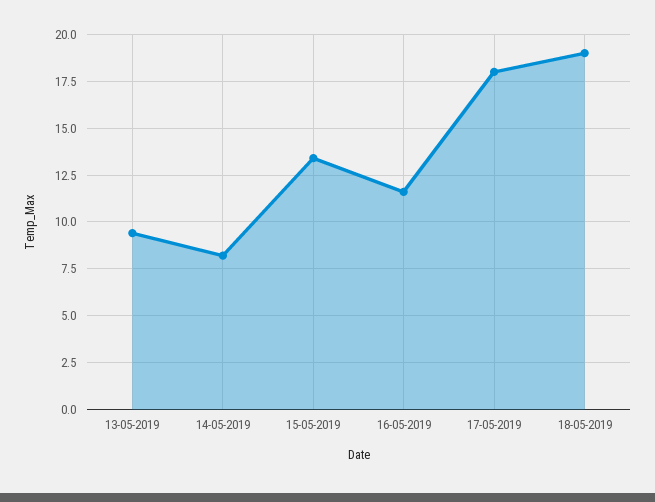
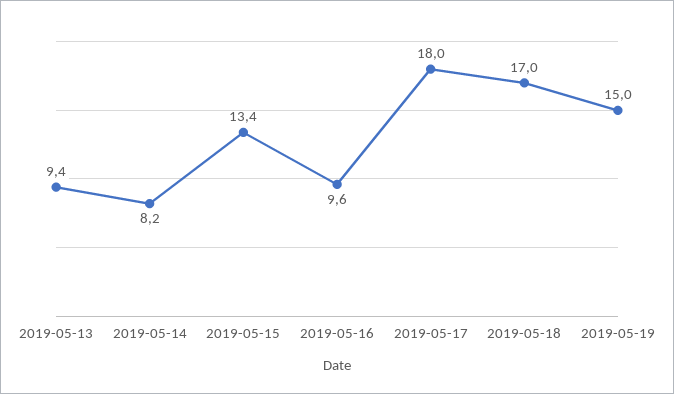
16-05-2019: 11.5 -> 9.6
18-05-2019: 19 -> 17
2019-05-19: none -> 15

